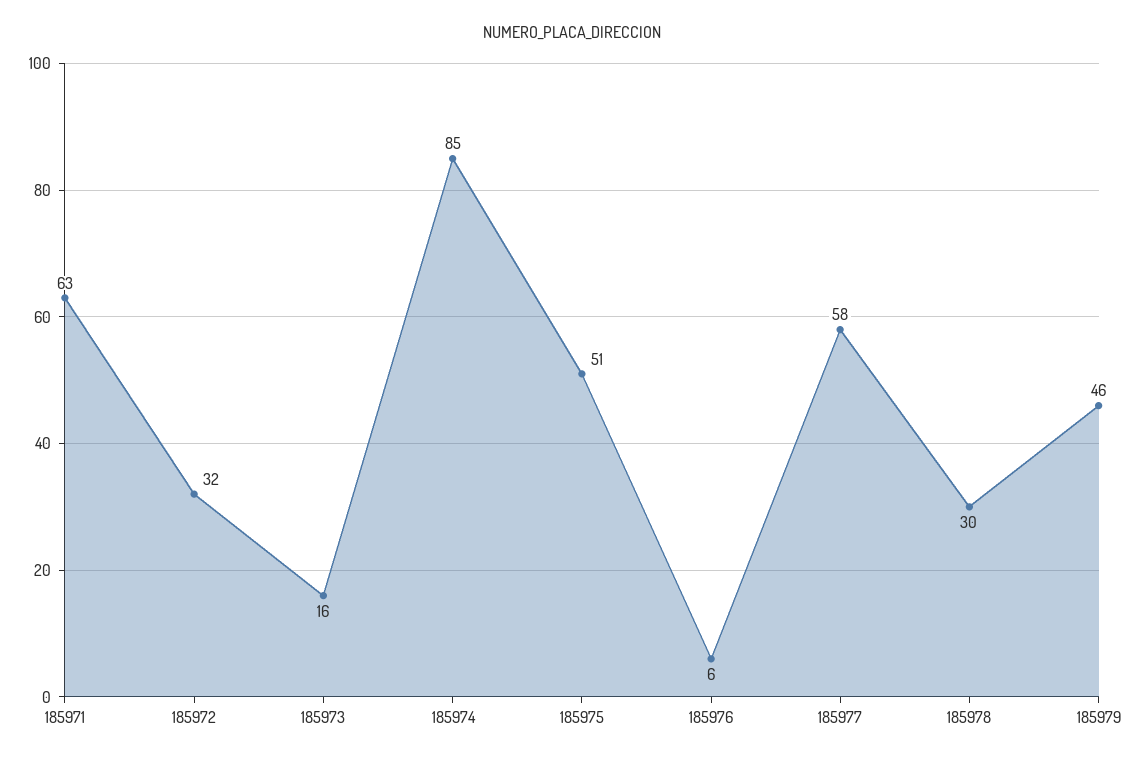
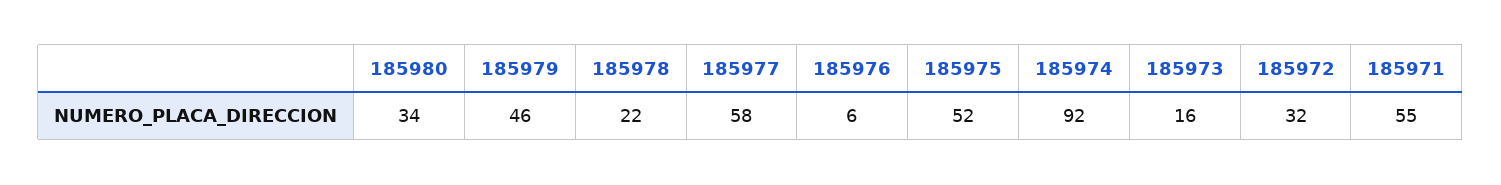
185971: 63 -> 55
185974: 85 -> 92
185975: 51 -> 52
185978: 30 -> 22
185980: none -> 34

